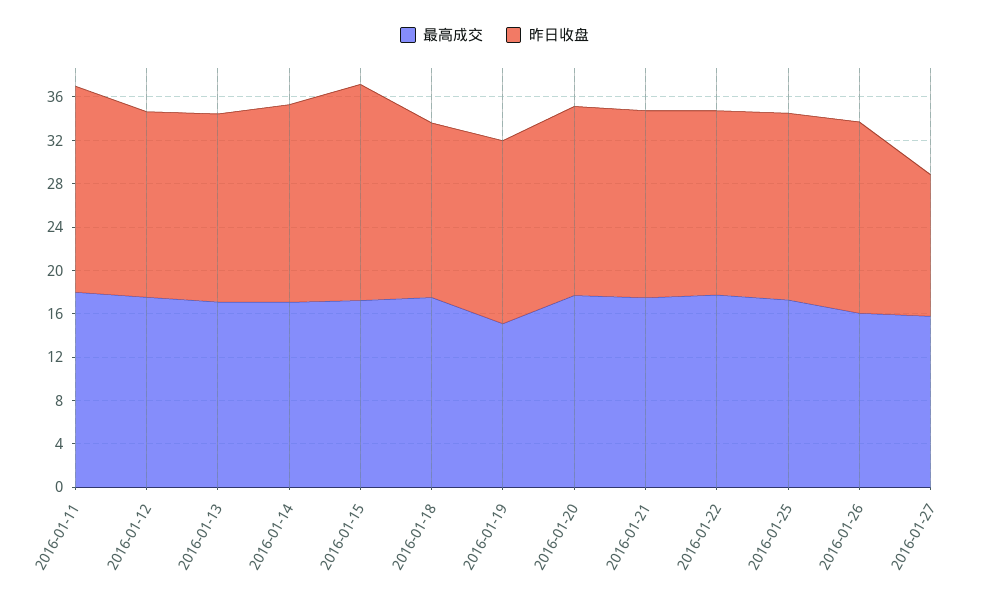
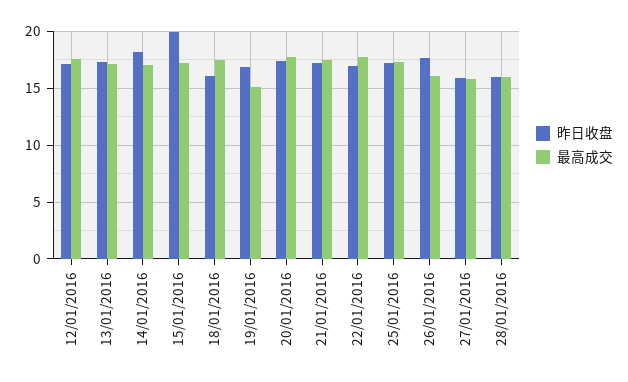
最高成交, 2016-01-11: 18 -> none
昨日收盘, 2016-01-11: 19 -> none
昨日收盘, 2016-01-27: 13 -> 16
昨日收盘, 28/01/2016: none -> 16
最高成交, 28/01/2016: none -> 16

